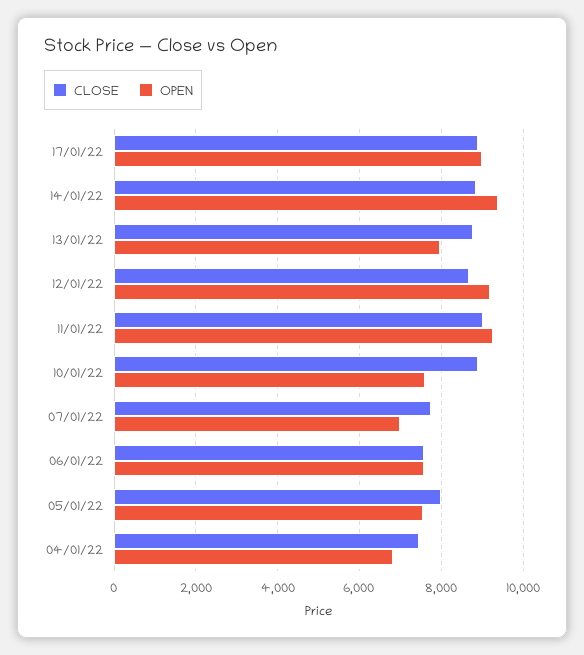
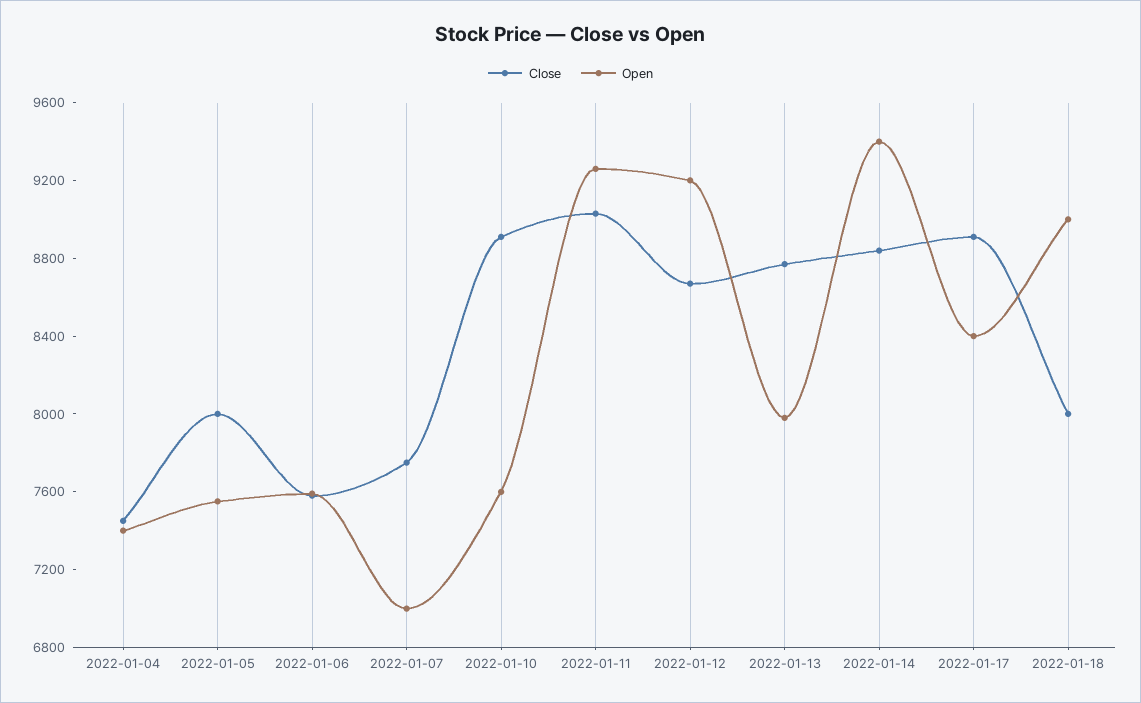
OPEN, 17/01/22: 9000 -> 8400
OPEN, 04/01/22: 6800 -> 7400
CLOSE, 2022-01-18: none -> 8000
OPEN, 2022-01-18: none -> 9000

